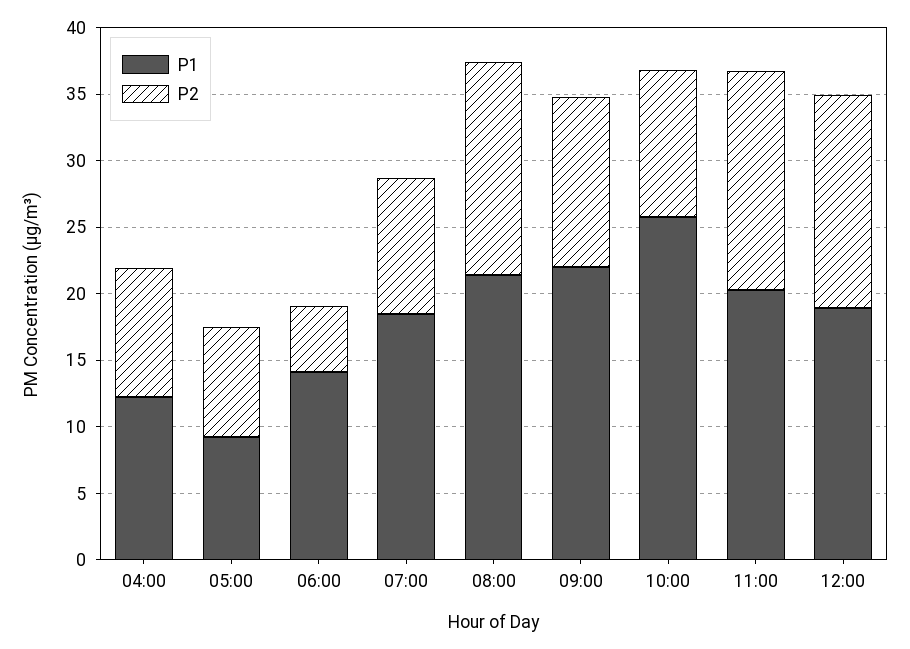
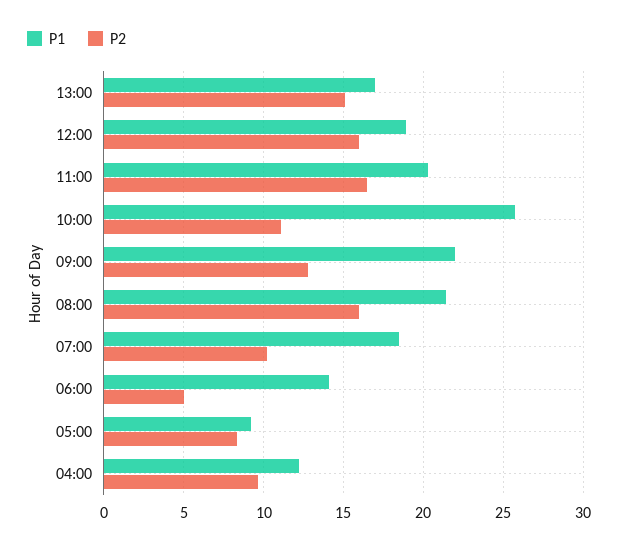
P1, 13:00: none -> 17
P2, 13:00: none -> 15

